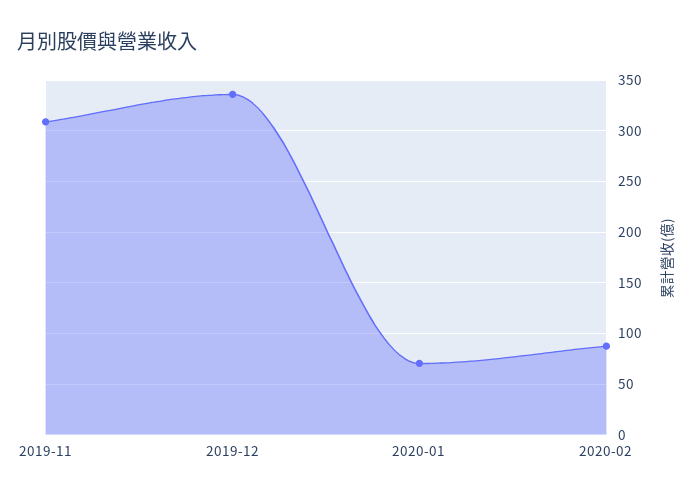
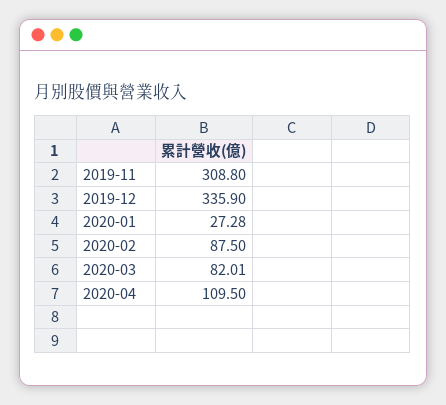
2020-01: 70 -> 27.28
2020-03: none -> 82.01
2020-04: none -> 109.5

